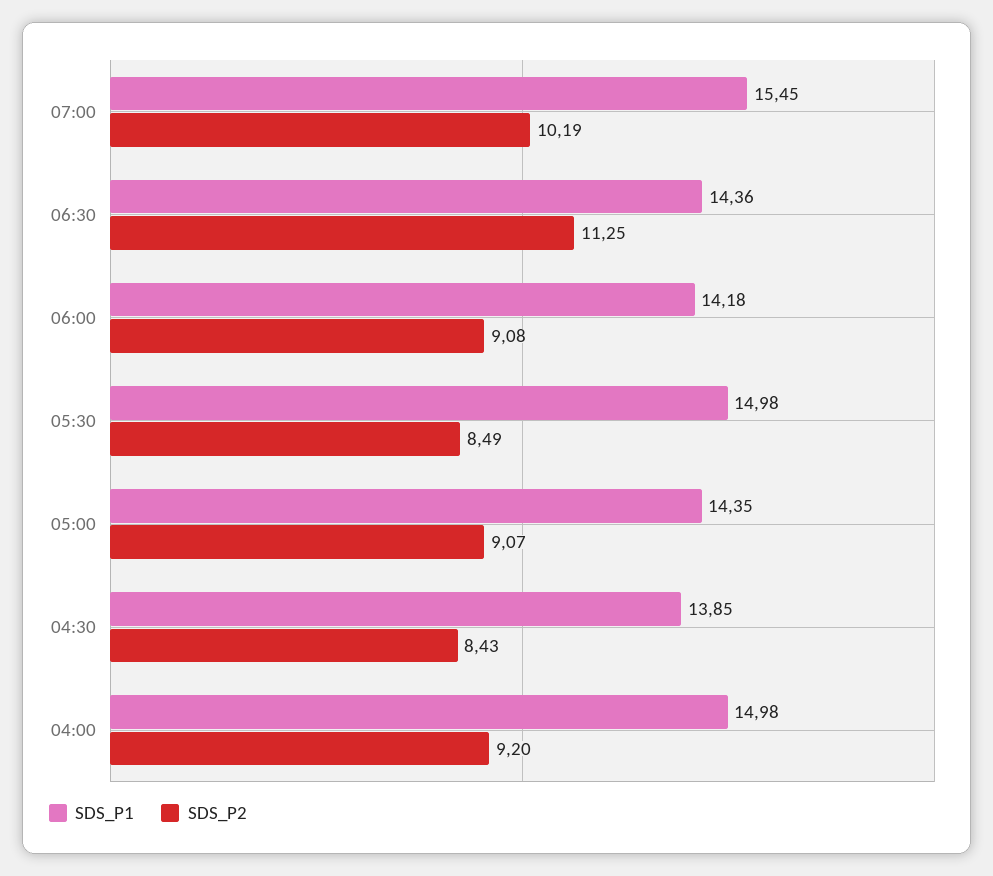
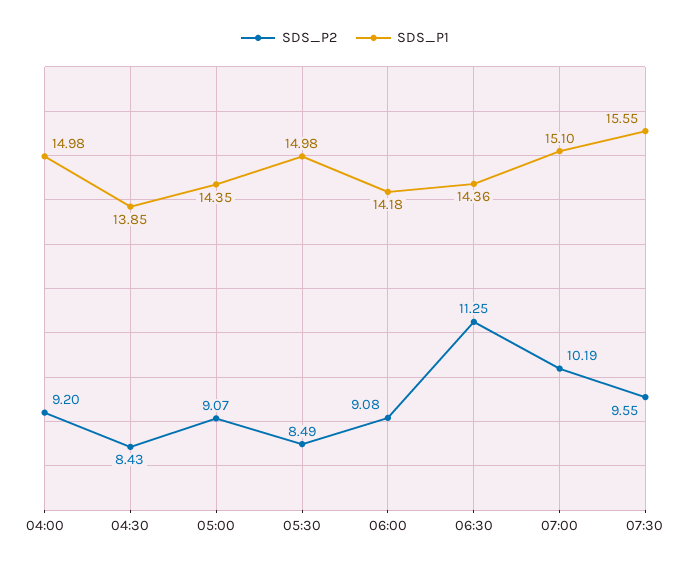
SDS_P1, 07:00: 15.45 -> 15.1
SDS_P2, 07:30: none -> 9.55
SDS_P1, 07:30: none -> 15.55

